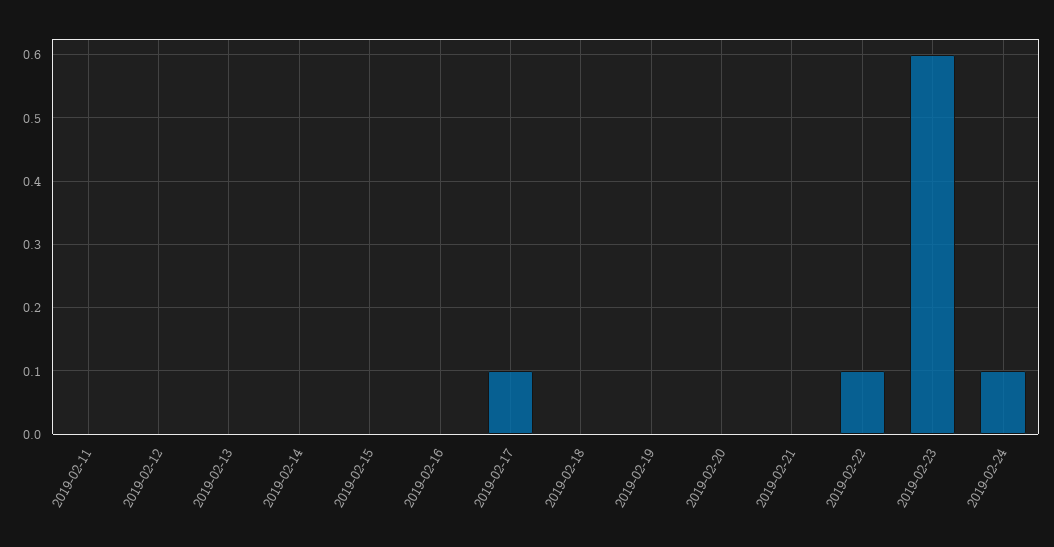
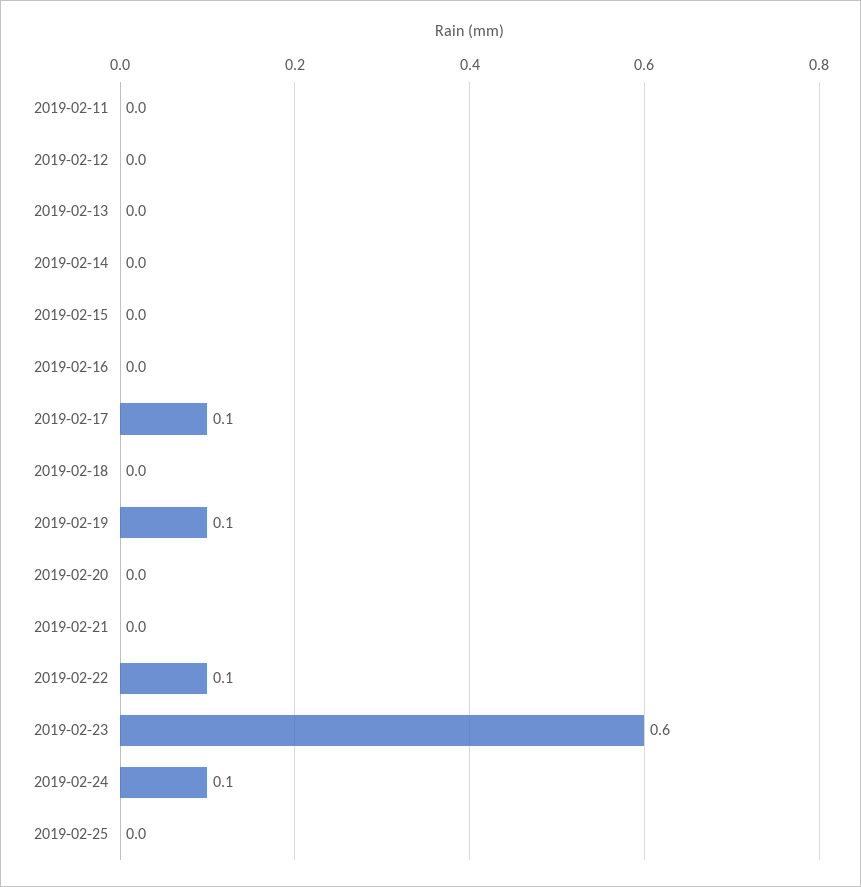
2019-02-19: 0 -> 0.1
2019-02-25: none -> 0

